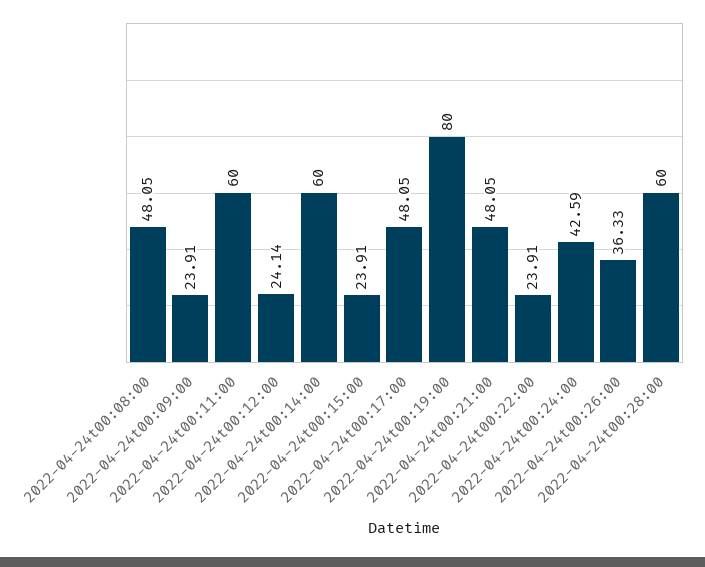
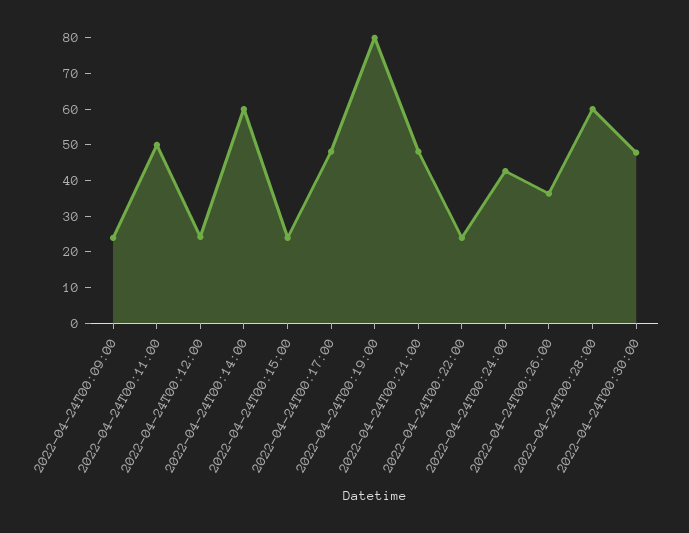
2022-04-24t00:08:00: 48.05 -> none
2022-04-24t00:11:00: 60 -> 50
2022-04-24T00:30:00: none -> 47.5

